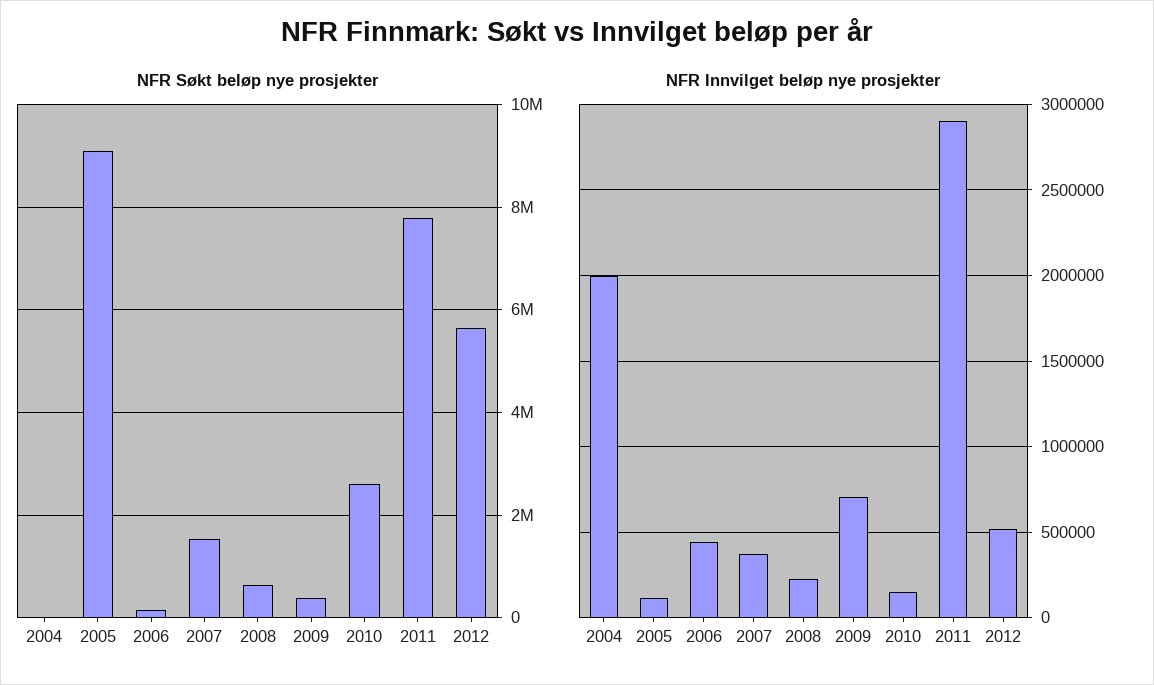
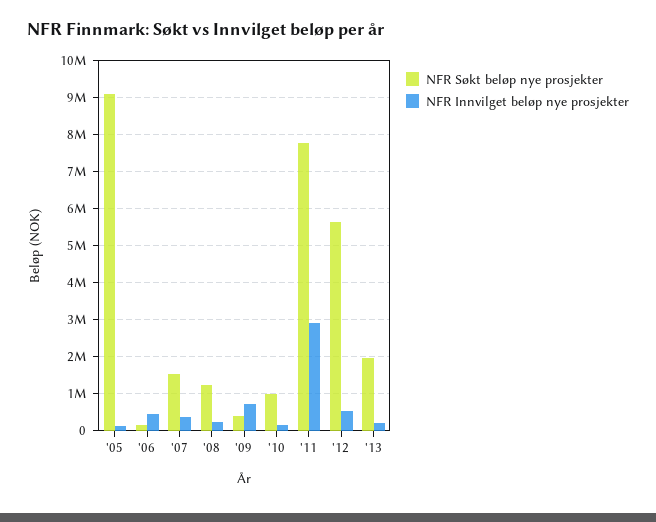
NFR Søkt beløp nye prosjekter, 2004: 0 -> none
NFR Søkt beløp nye prosjekter, 2008: 600000 -> 1200000
NFR Søkt beløp nye prosjekter, 2010: 2600000 -> 1000000
NFR Innvilget beløp nye prosjekter, 2004: 2000000 -> none
NFR Søkt beløp nye prosjekter, '13: none -> 2000000
NFR Innvilget beløp nye prosjekter, '13: none -> 200000

